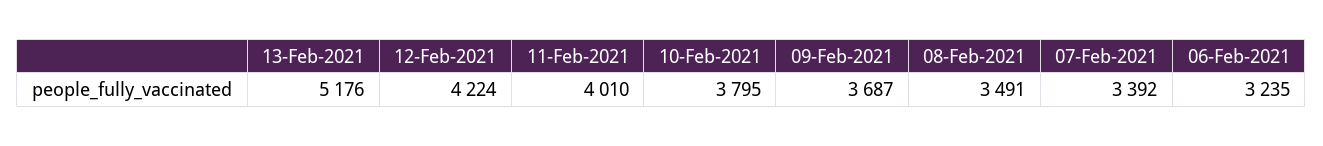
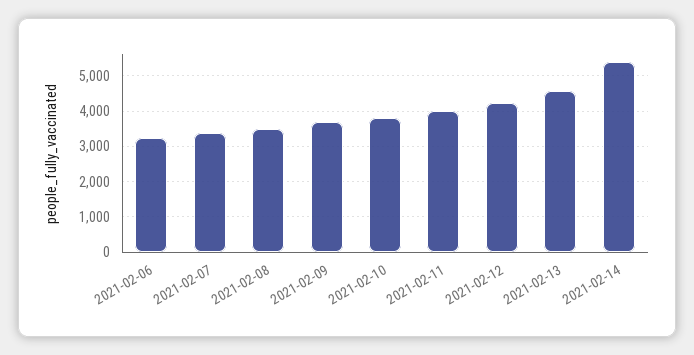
13-Feb-2021: 5176 -> 4600
2021-02-14: none -> 5400

